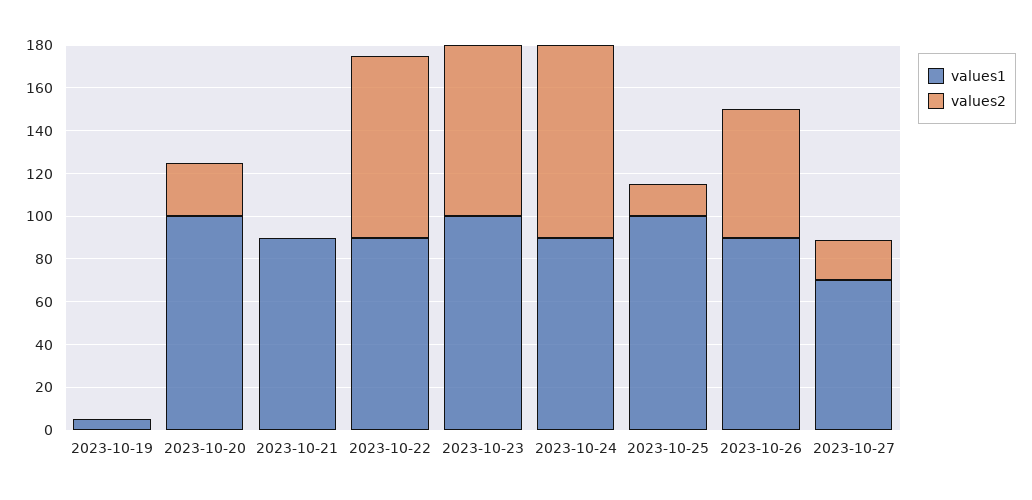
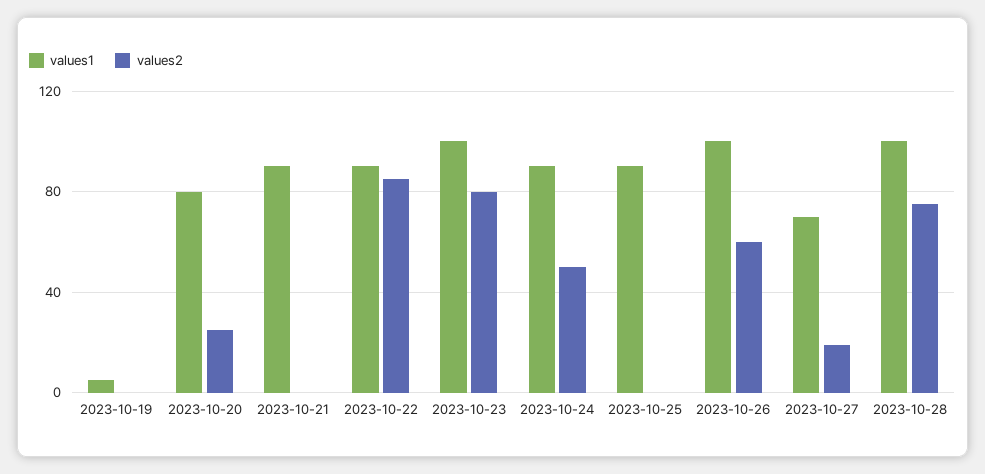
values1, 2023-10-20: 100 -> 80
values2, 2023-10-24: 90 -> 50
values1, 2023-10-25: 100 -> 90
values2, 2023-10-25: 15 -> 0
values1, 2023-10-26: 90 -> 100
values1, 2023-10-28: none -> 100
values2, 2023-10-28: none -> 75

